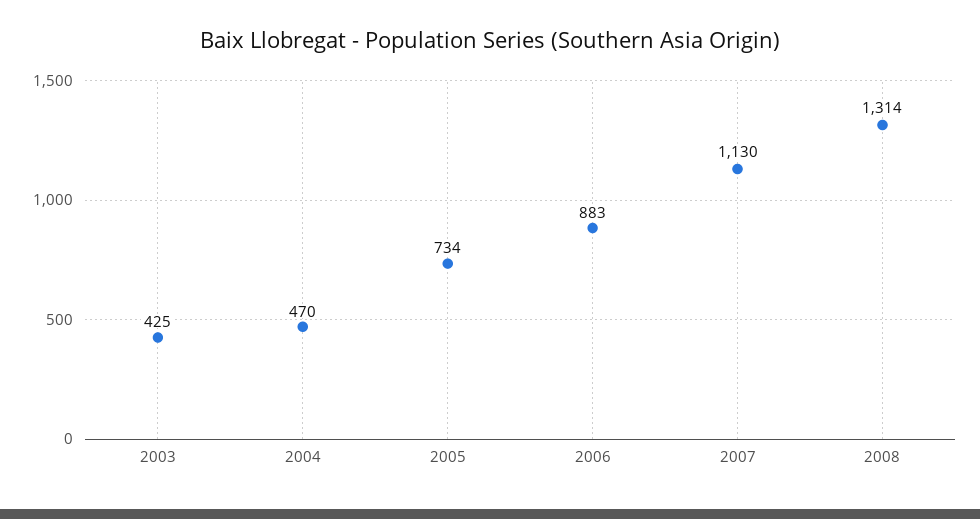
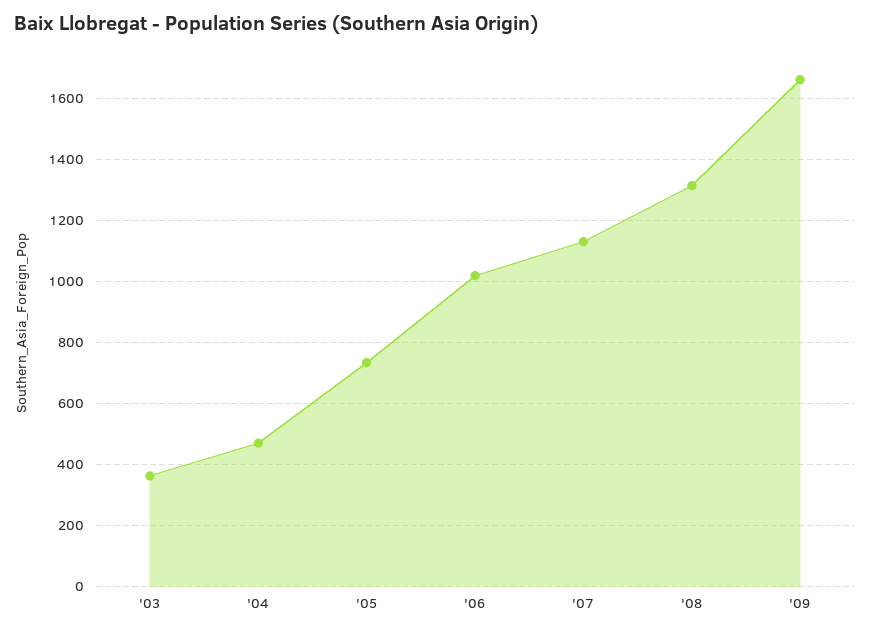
2003: 425 -> 360
2006: 883 -> 1020
'09: none -> 1660

